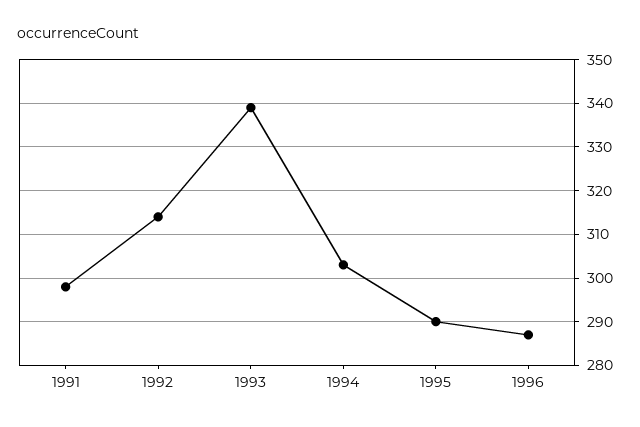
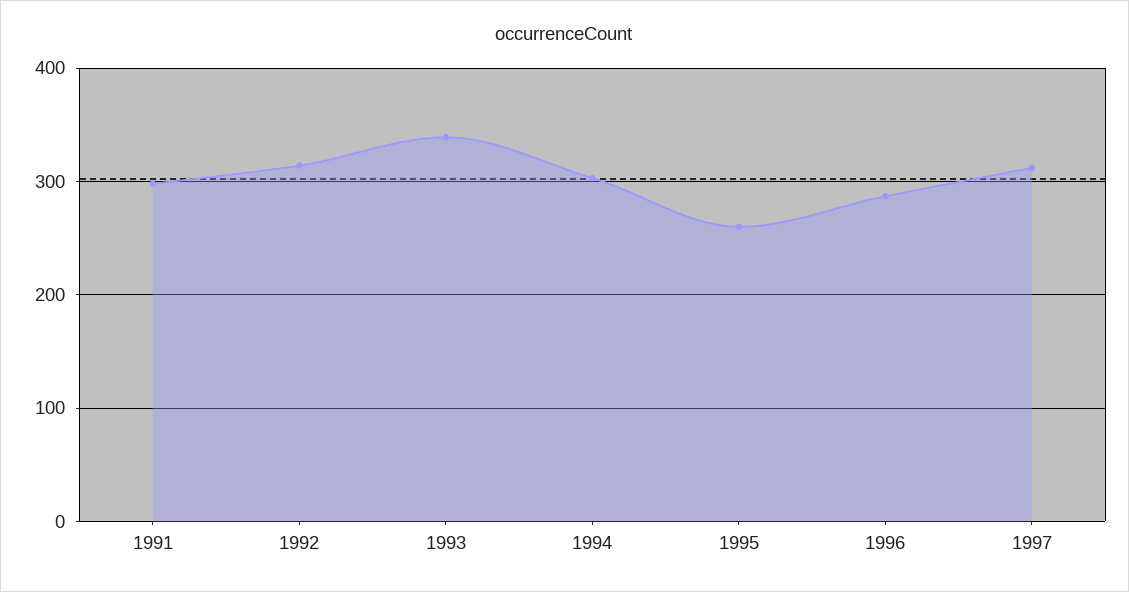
1995: 290 -> 260
1997: none -> 310

